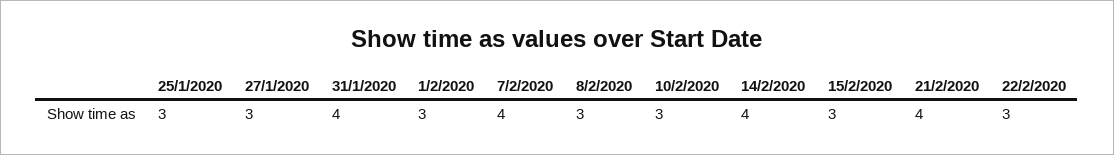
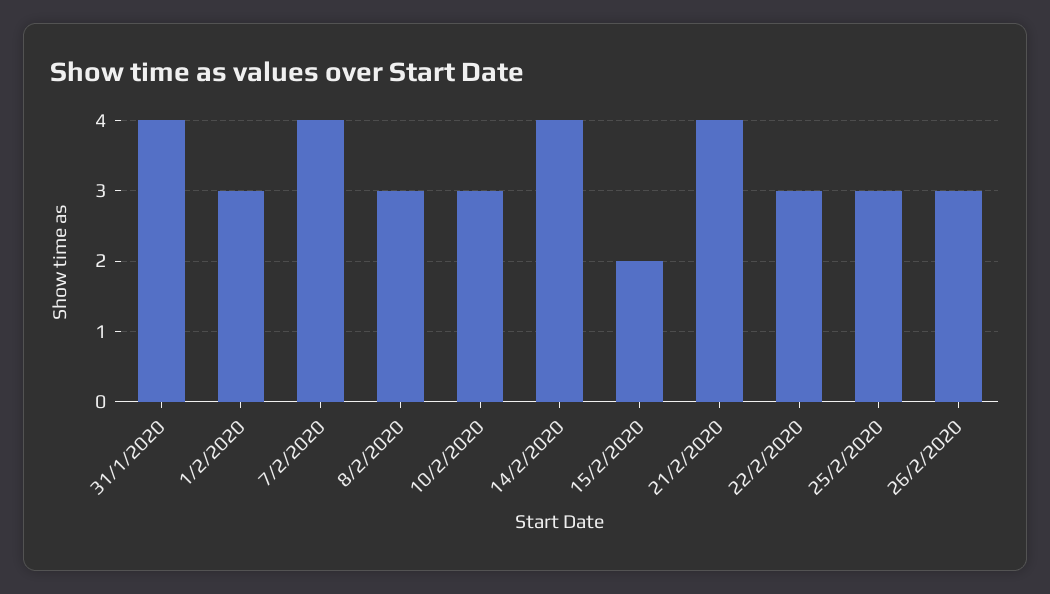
25/1/2020: 3 -> none
27/1/2020: 3 -> none
15/2/2020: 3 -> 2
25/2/2020: none -> 3
26/2/2020: none -> 3

